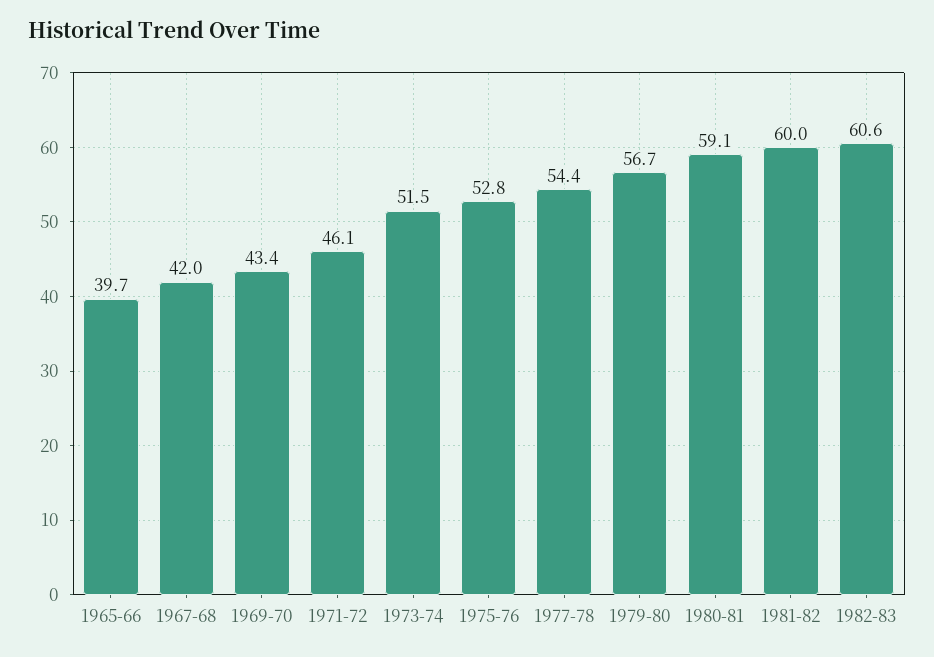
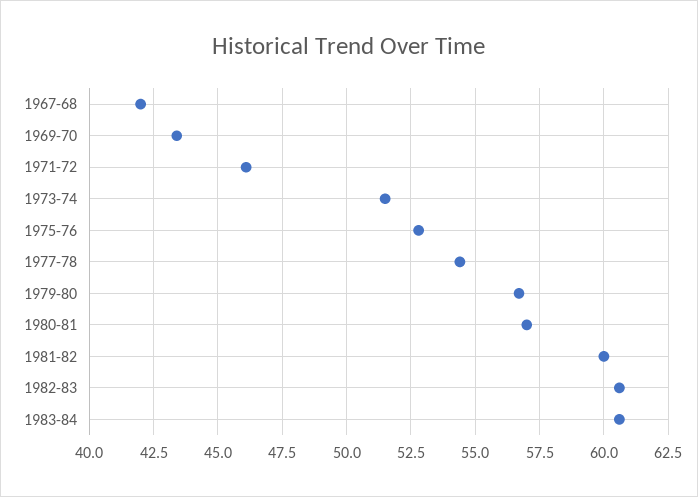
1965-66: 39.7 -> none
1980-81: 59.1 -> 57
1983-84: none -> 60.5

